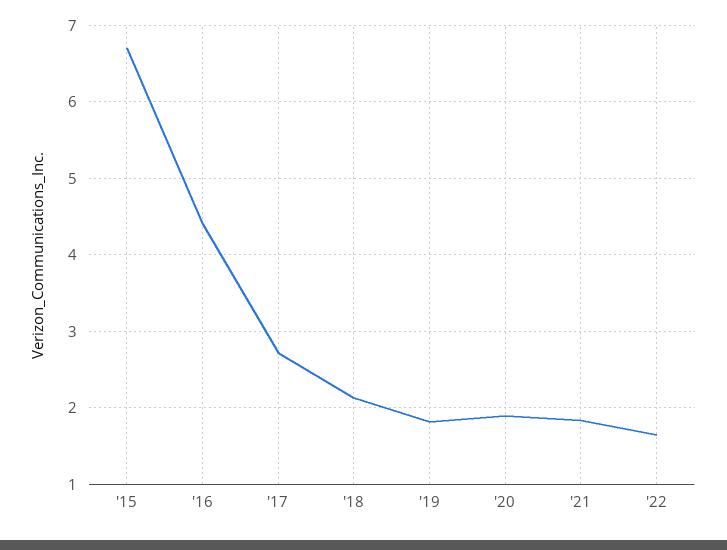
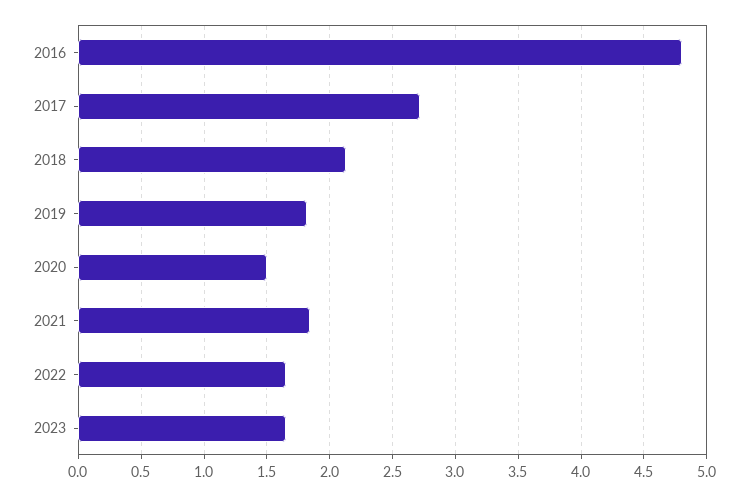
'15: 6.7 -> none
'16: 4.4 -> 4.8
'20: 1.9 -> 1.5
2023: none -> 1.65

